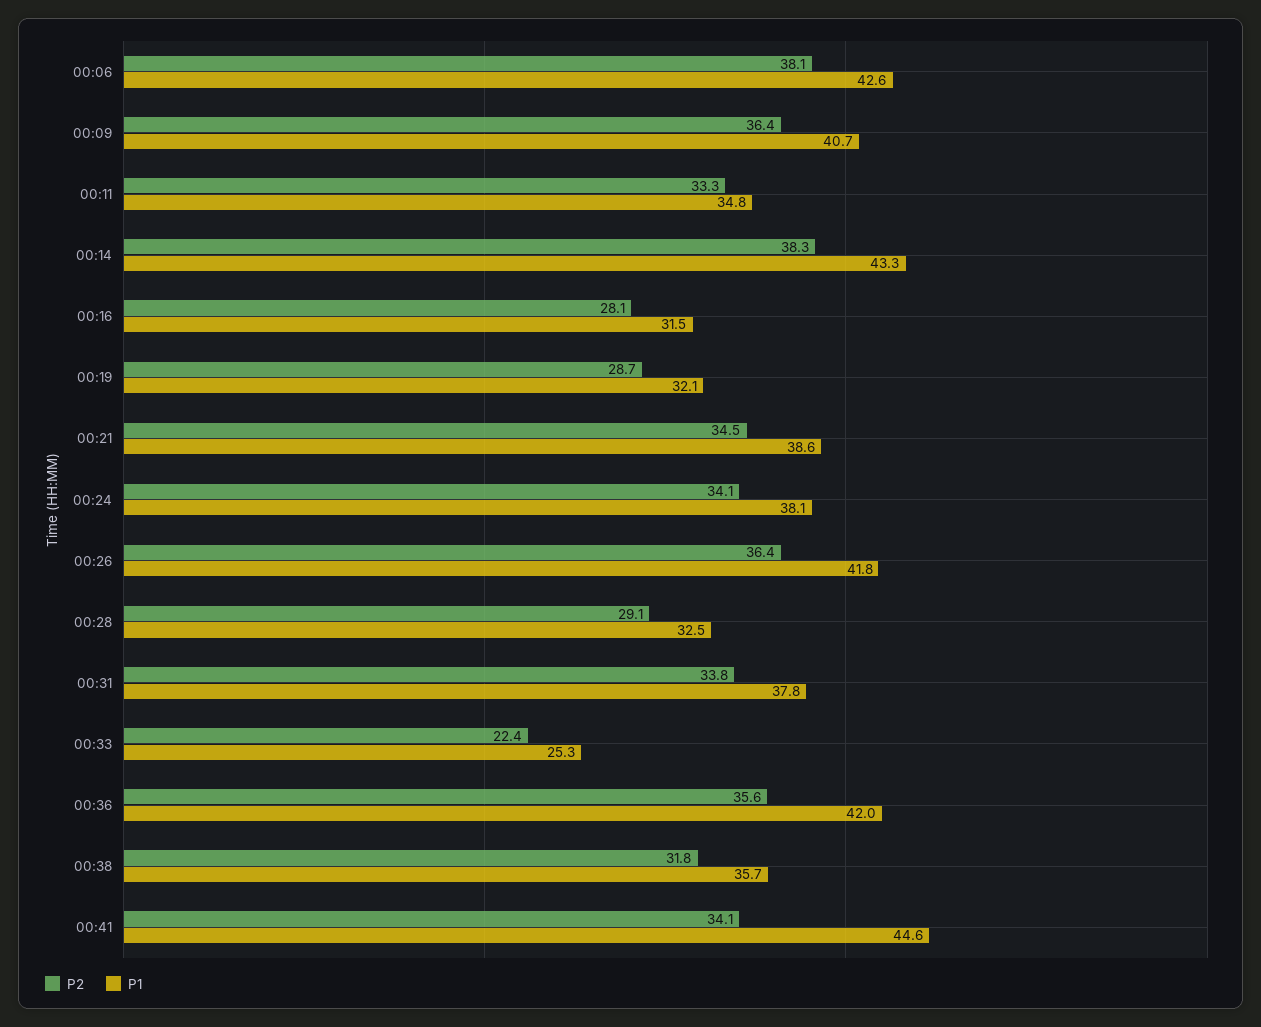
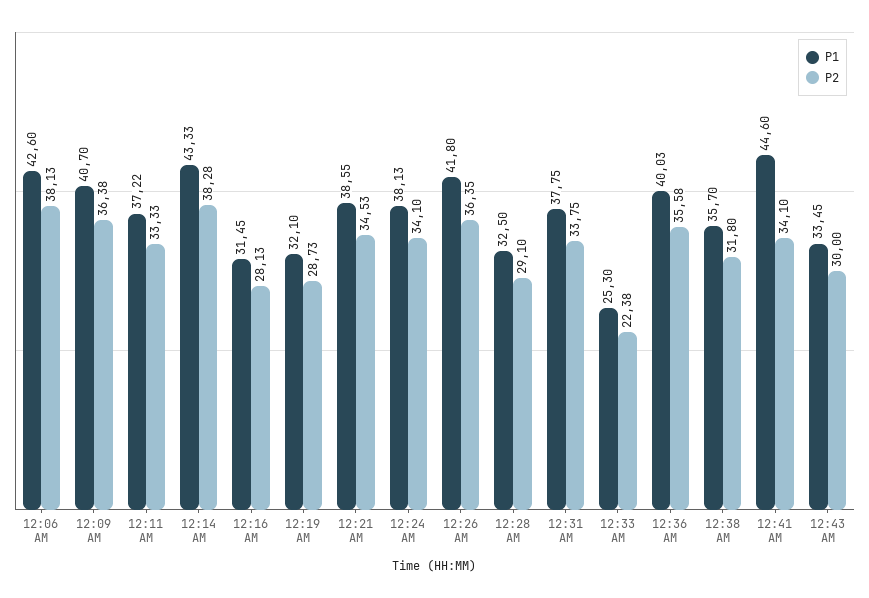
P1, 00:11: 34.8 -> 37.22
P1, 00:36: 42 -> 40.03
P1, 12:43 AM: none -> 33.45
P2, 12:43 AM: none -> 30

